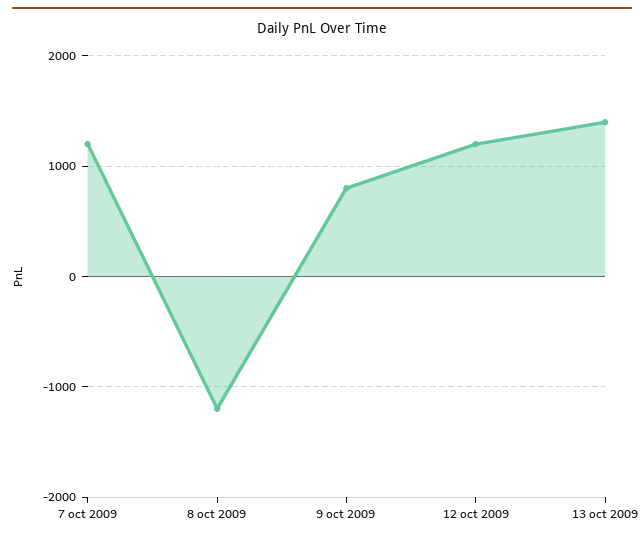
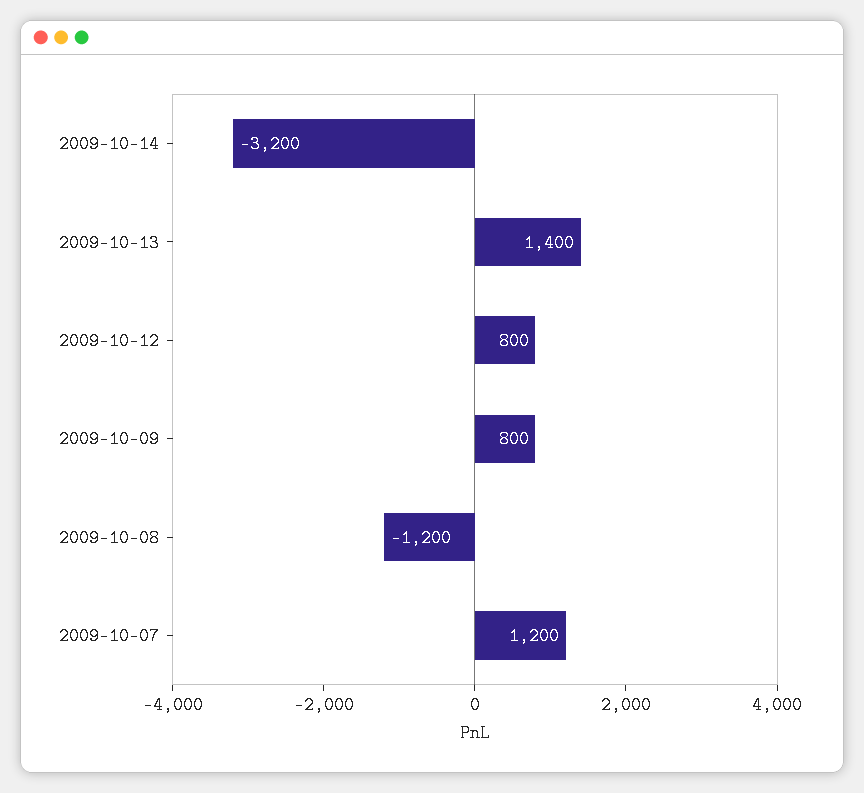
12 oct 2009: 1200 -> 800
2009-10-14: none -> -3200

